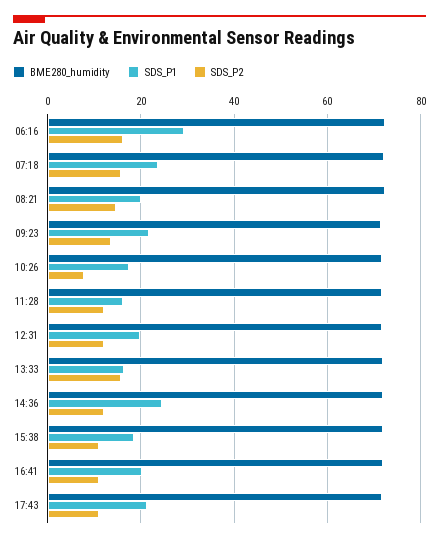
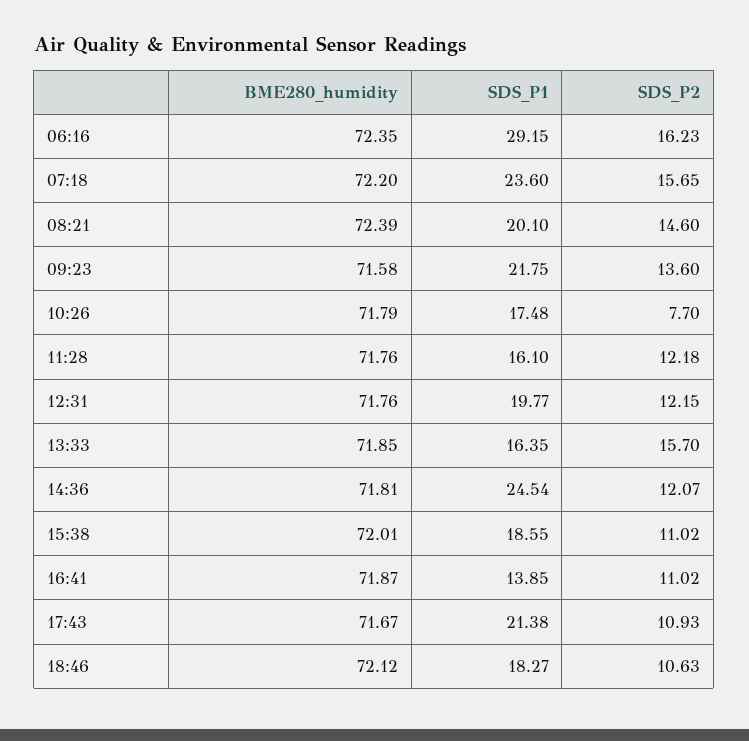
SDS_P1, 16:41: 20 -> 13.85
BME280_humidity, 18:46: none -> 72.12
SDS_P1, 18:46: none -> 18.27
SDS_P2, 18:46: none -> 10.63

